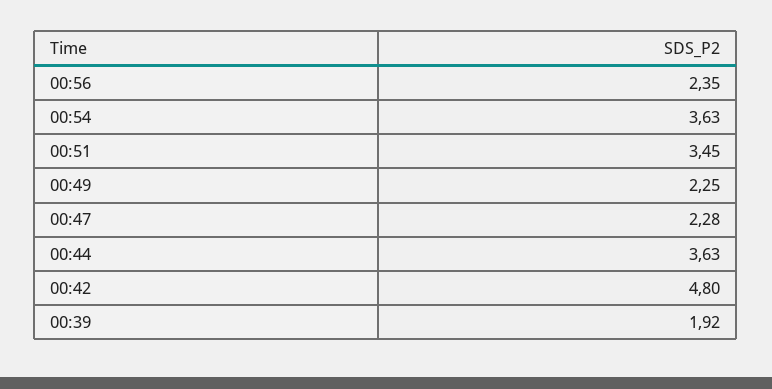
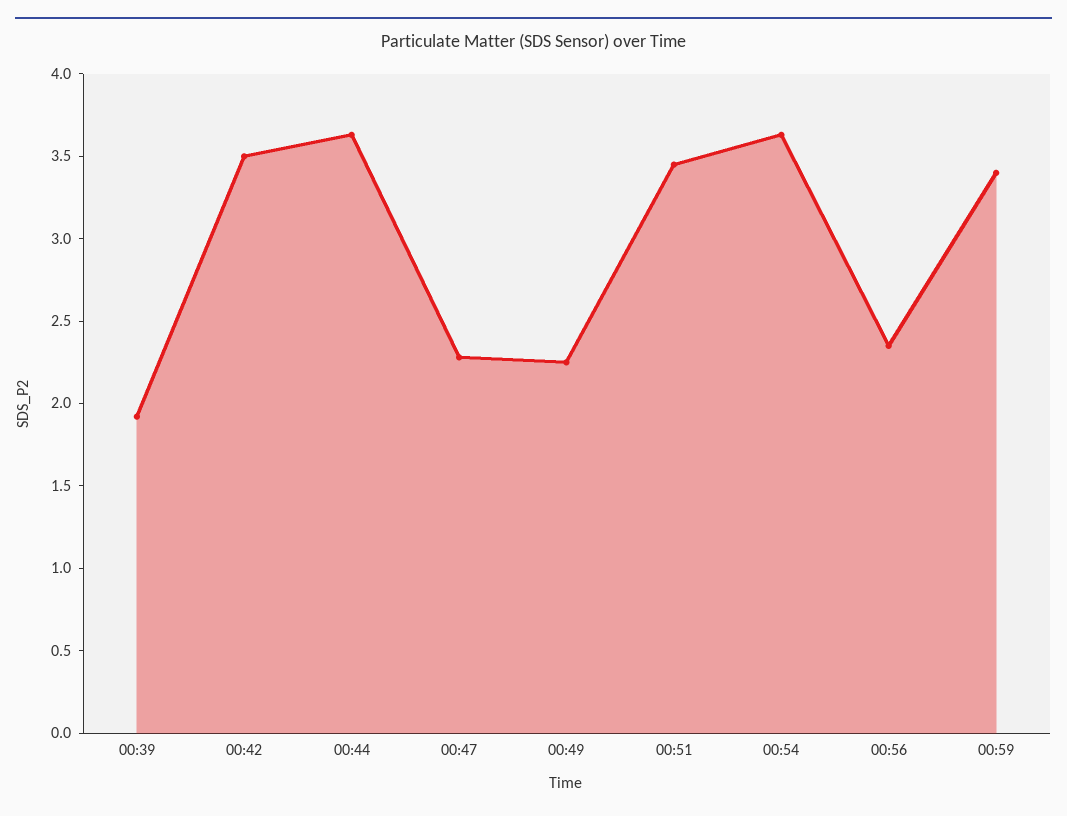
00:42: 4.8 -> 3.5
00:59: none -> 3.4

